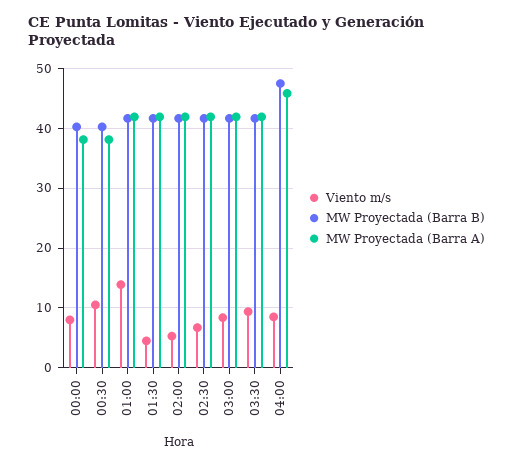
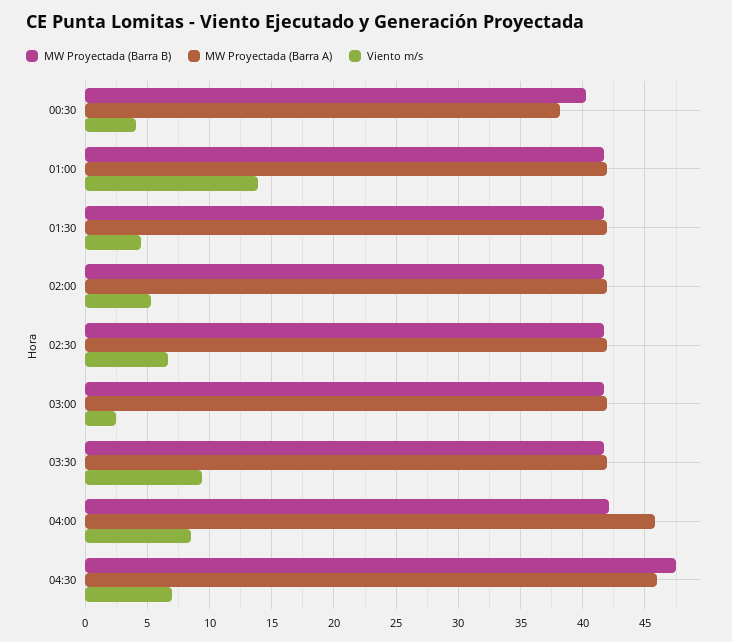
Viento m/s, 00:00: 8 -> none
MW Proyectada (Barra B), 00:00: 40 -> none
MW Proyectada (Barra A), 00:00: 38 -> none
Viento m/s, 00:30: 10 -> 4
Viento m/s, 03:00: 8 -> 2.5
MW Proyectada (Barra B), 04:00: 48 -> 42
MW Proyectada (Barra B), 04:30: none -> 47.5
MW Proyectada (Barra A), 04:30: none -> 46
Viento m/s, 04:30: none -> 7

